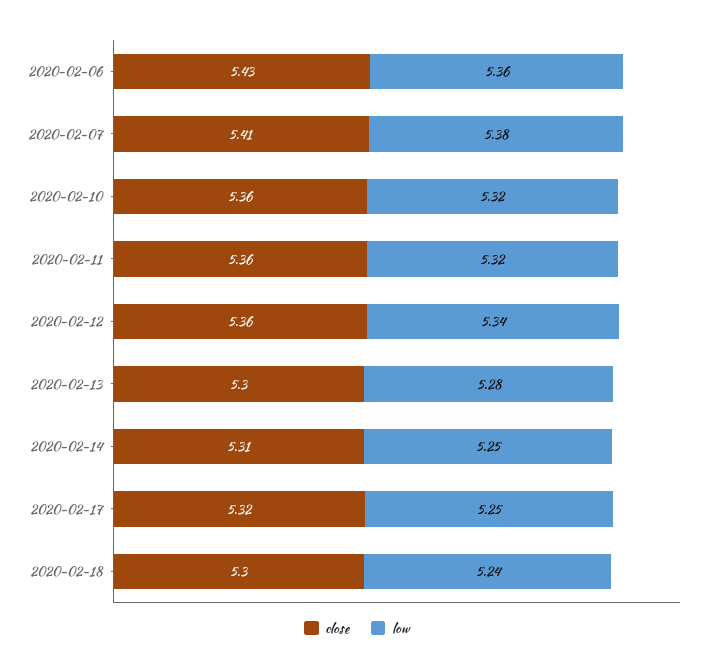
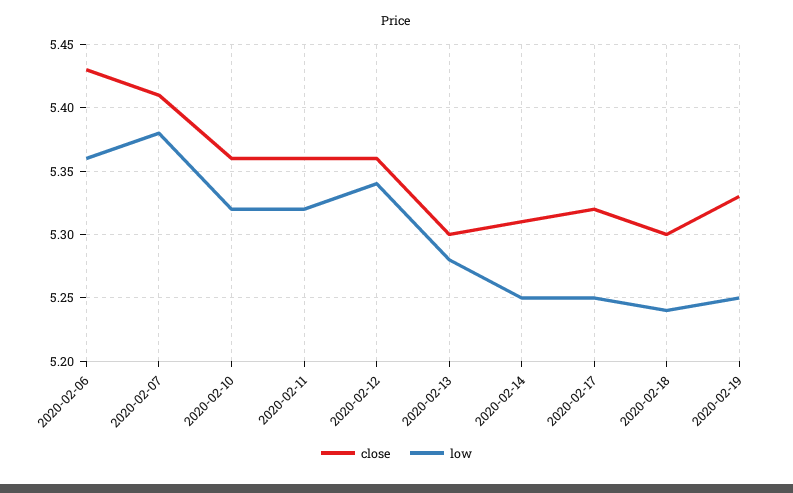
close, 2020-02-19: none -> 5.33
low, 2020-02-19: none -> 5.25

